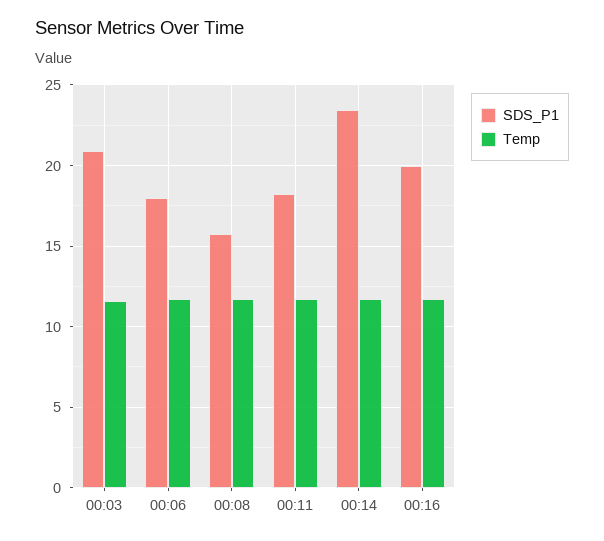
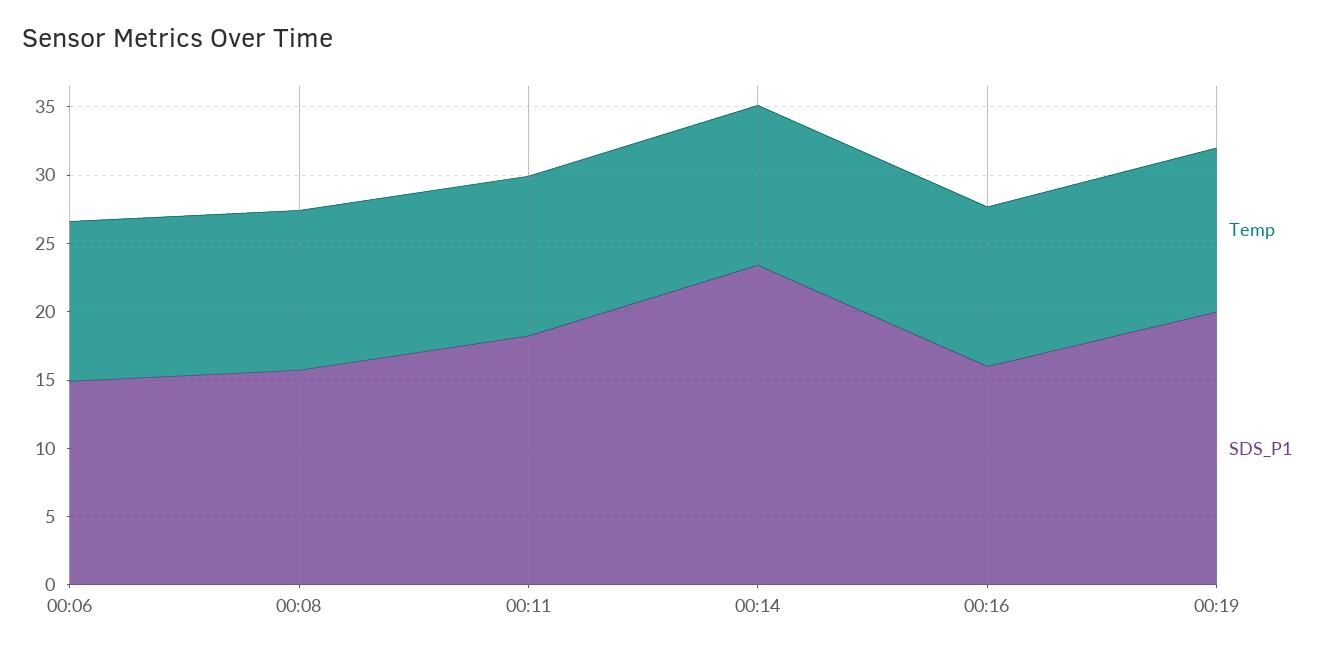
SDS_P1, 00:03: 21 -> none
Temp, 00:03: 11.5 -> none
SDS_P1, 00:06: 18 -> 15
SDS_P1, 00:16: 20 -> 16
Temp, 00:19: none -> 12
SDS_P1, 00:19: none -> 20

